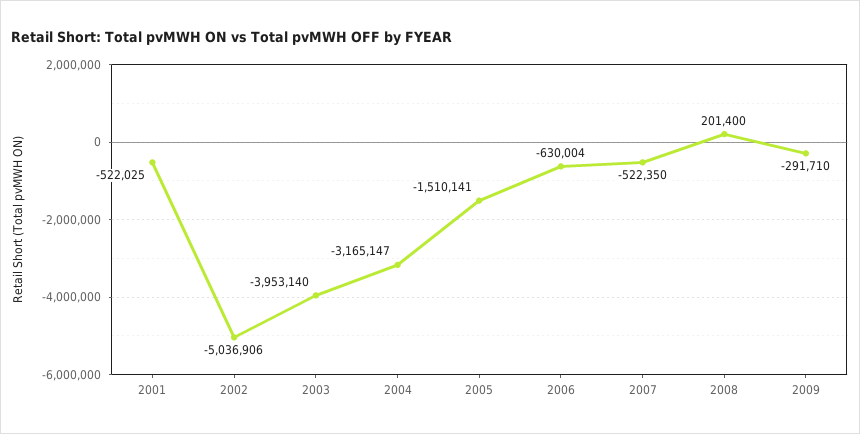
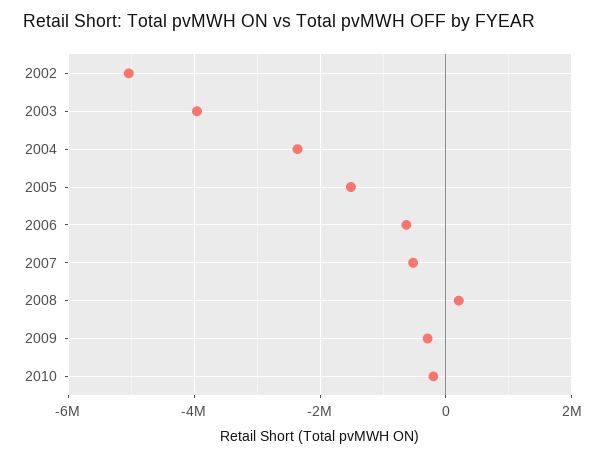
2001: -522025 -> none
2004: -3165147 -> -2400000
2010: none -> -200000

